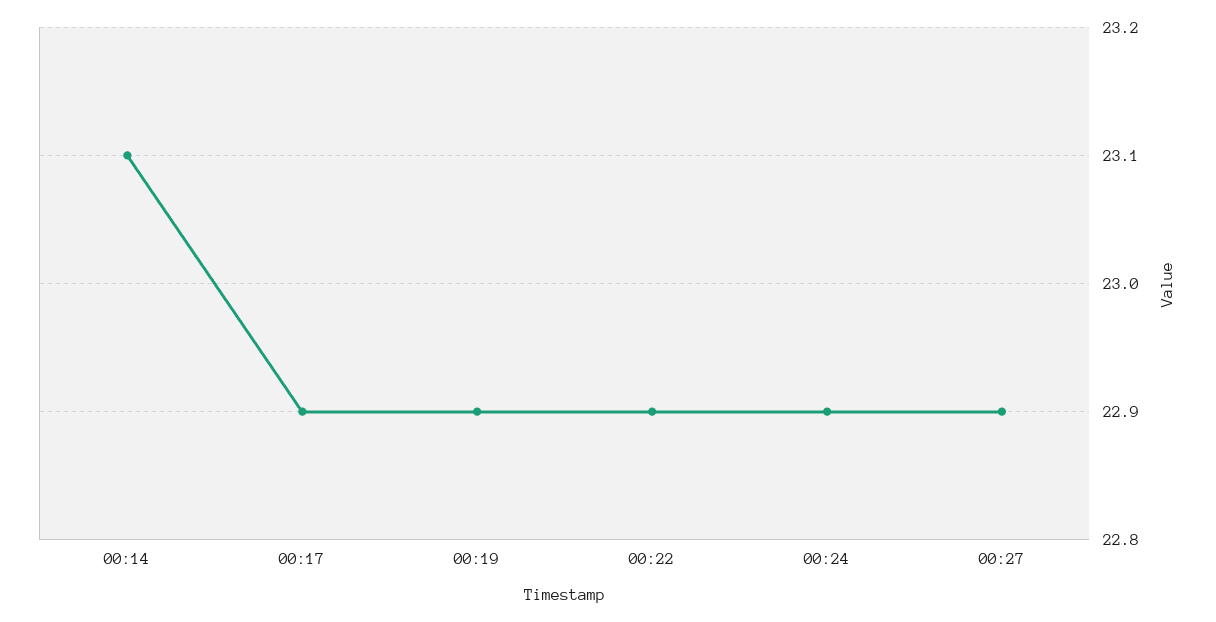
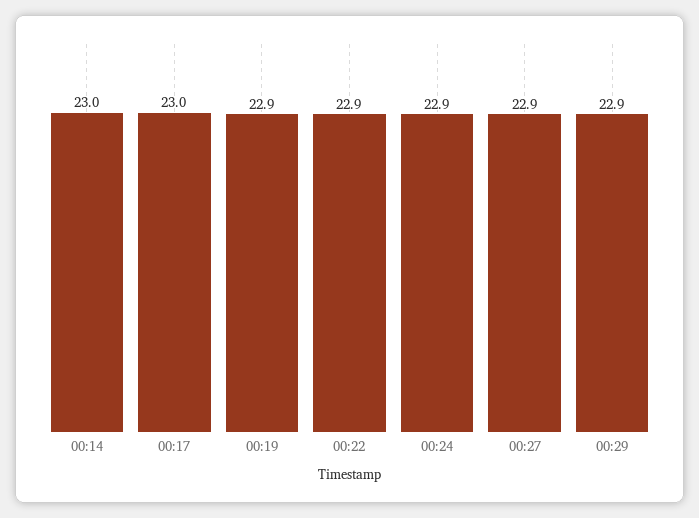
00:14: 23.1 -> 23
00:17: 22.9 -> 23
00:29: none -> 22.9

